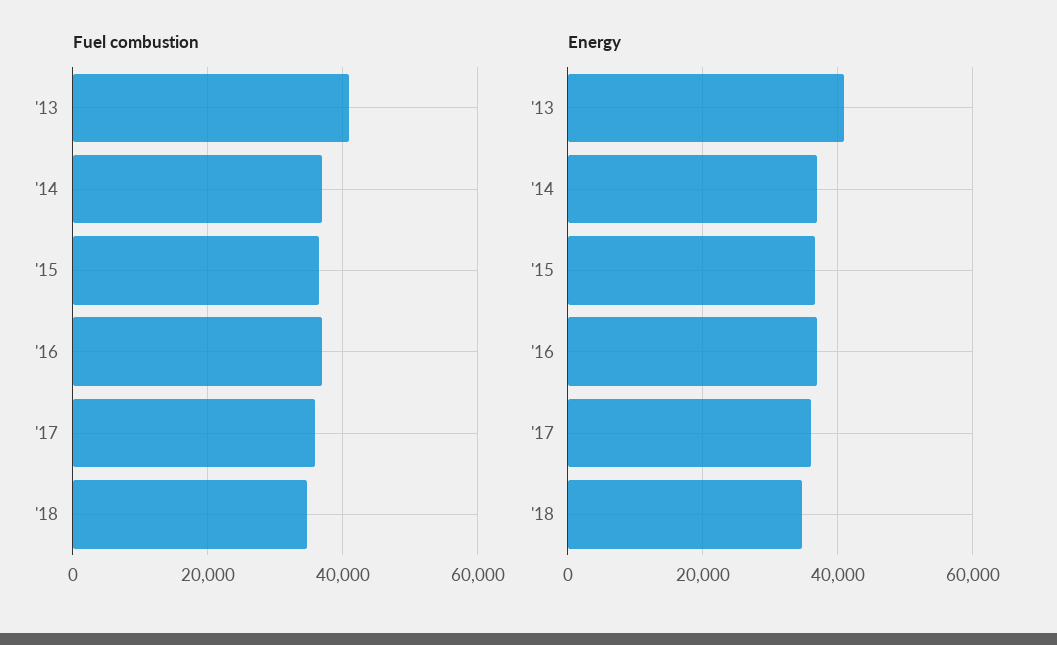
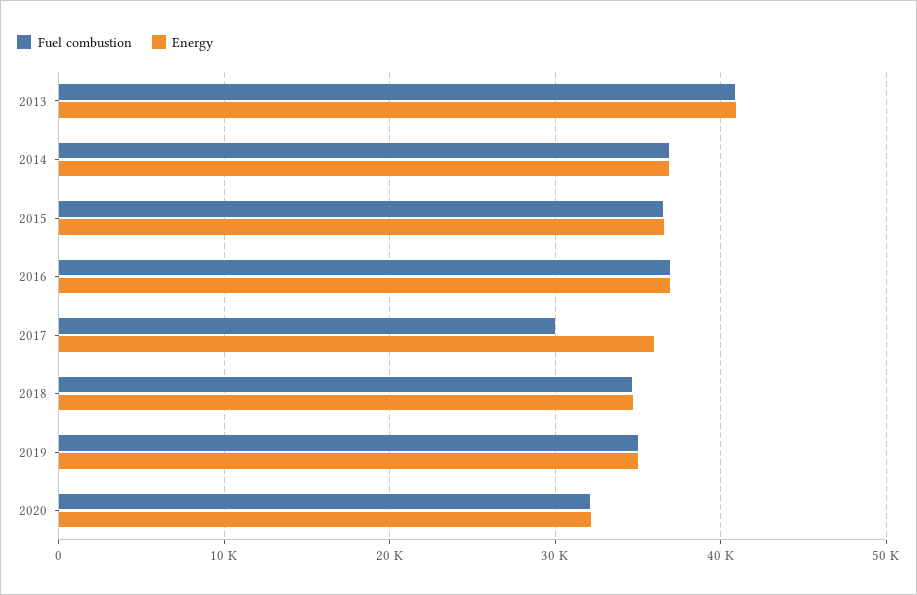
Fuel combustion, '17: 36000 -> 30000
Fuel combustion, 2019: none -> 35000
Energy, 2019: none -> 35000
Fuel combustion, 2020: none -> 32000
Energy, 2020: none -> 32000

